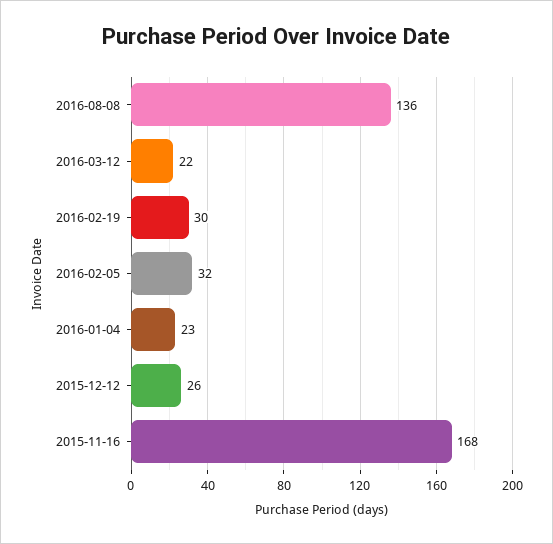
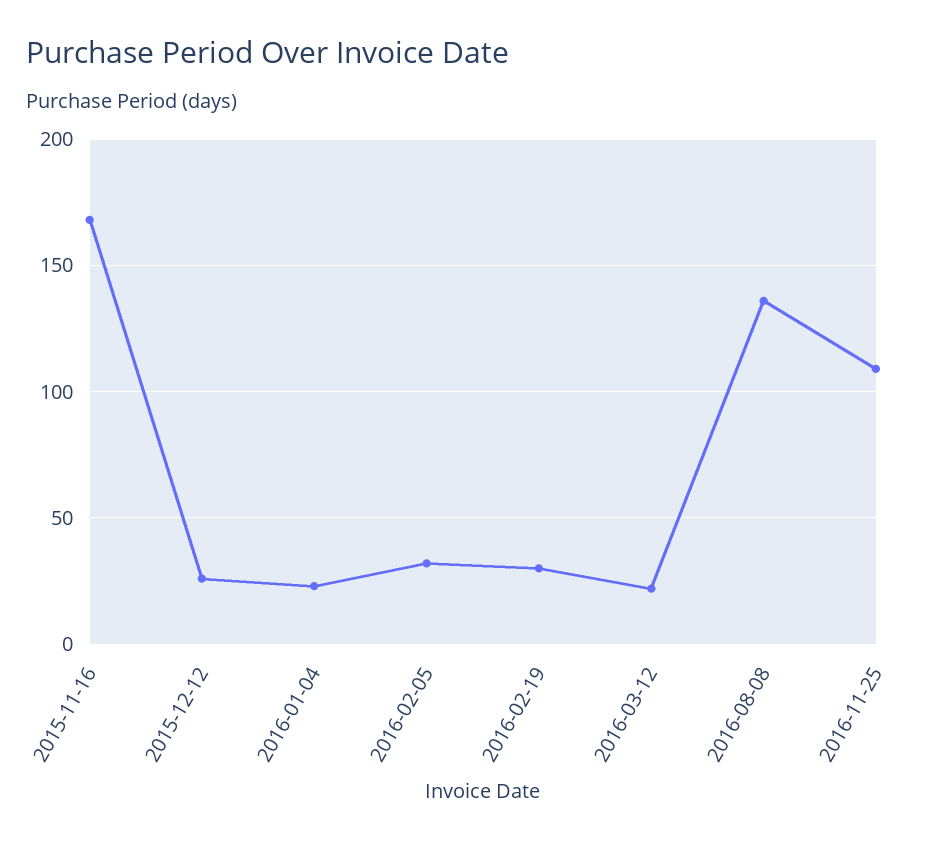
2016-11-25: none -> 110

